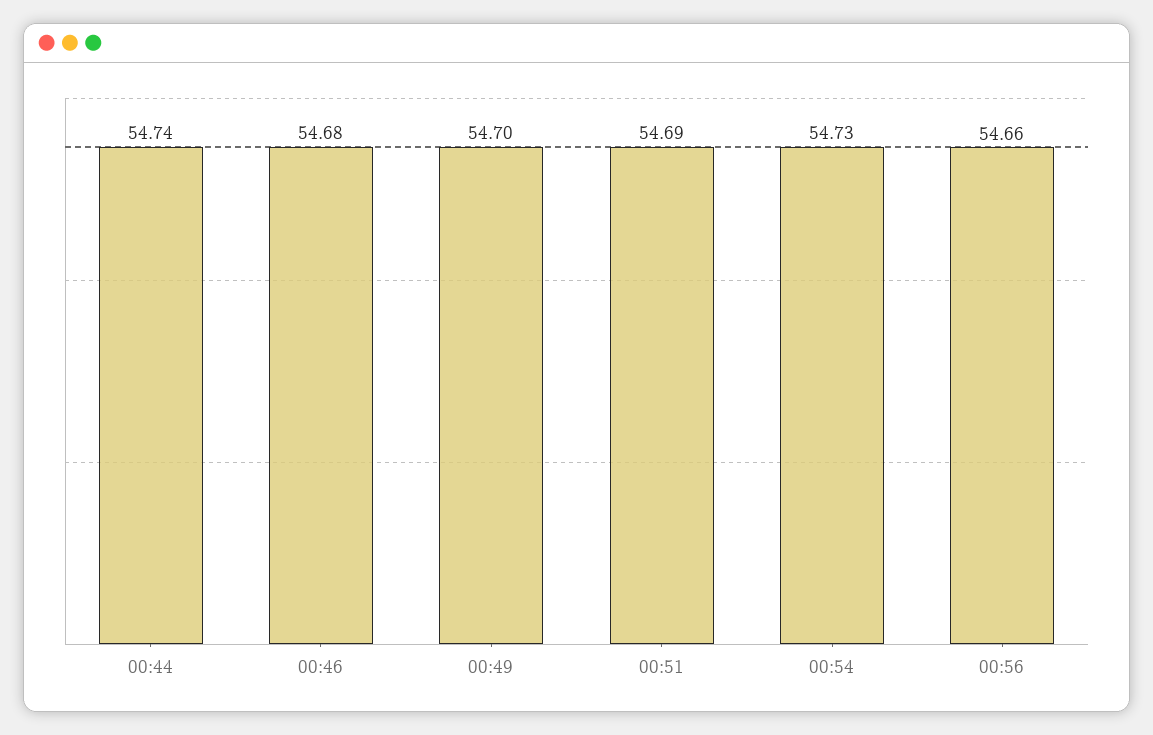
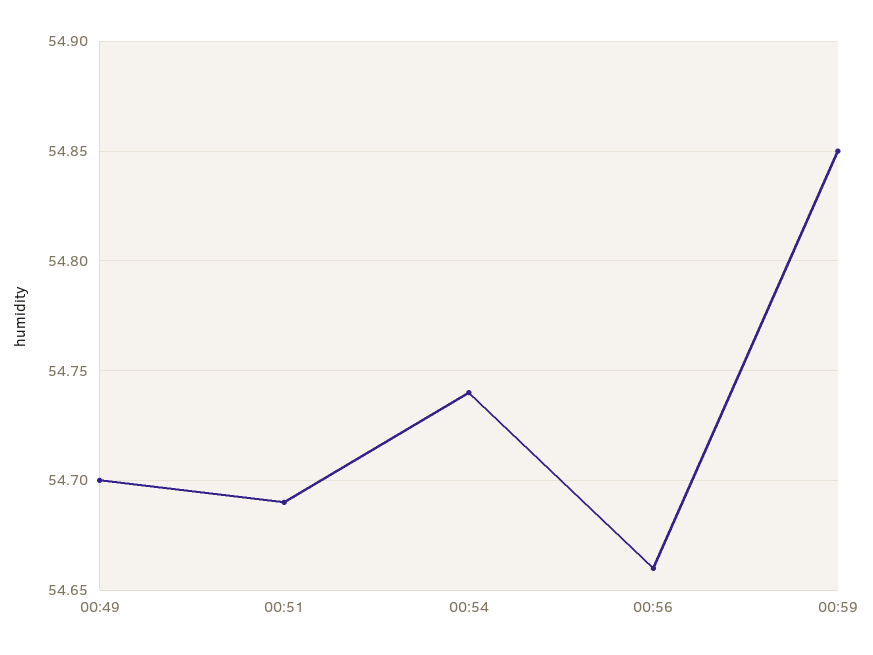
00:44: 54.74 -> none
00:46: 54.68 -> none
00:54: 54.73 -> 54.74
00:59: none -> 54.85

